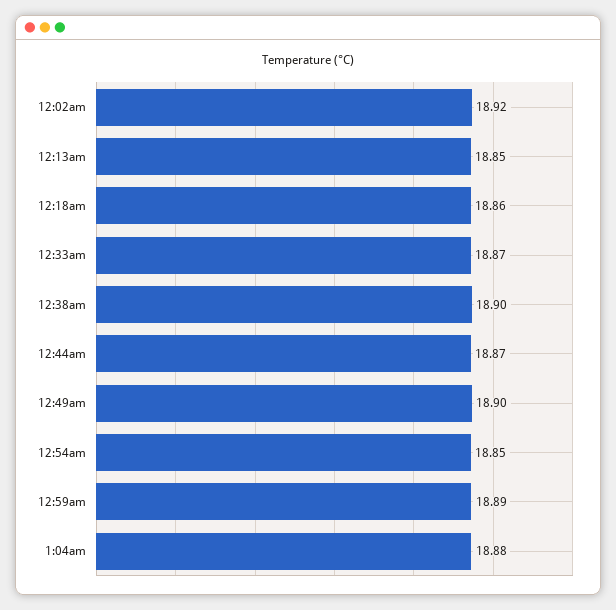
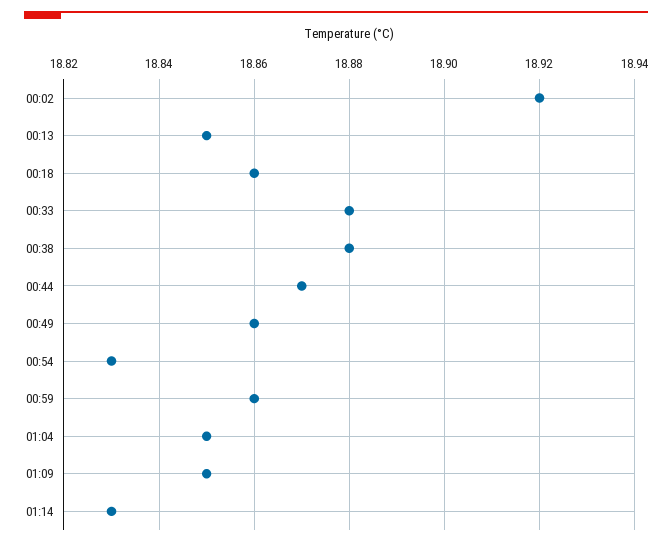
12:33am: 18.87 -> 18.88
12:38am: 18.9 -> 18.88
12:49am: 18.9 -> 18.86
12:54am: 18.85 -> 18.83
12:59am: 18.89 -> 18.86
1:04am: 18.88 -> 18.85
01:09: none -> 18.85
01:14: none -> 18.83

